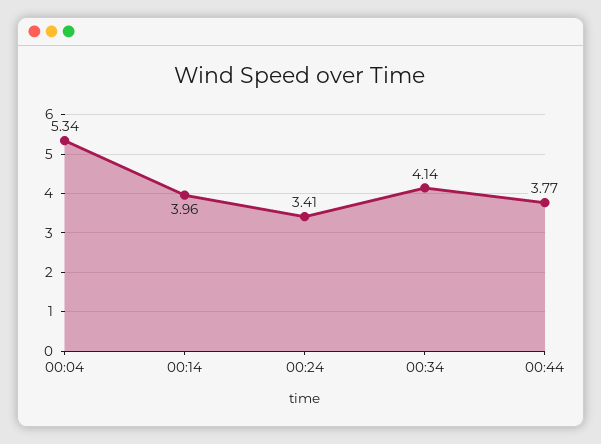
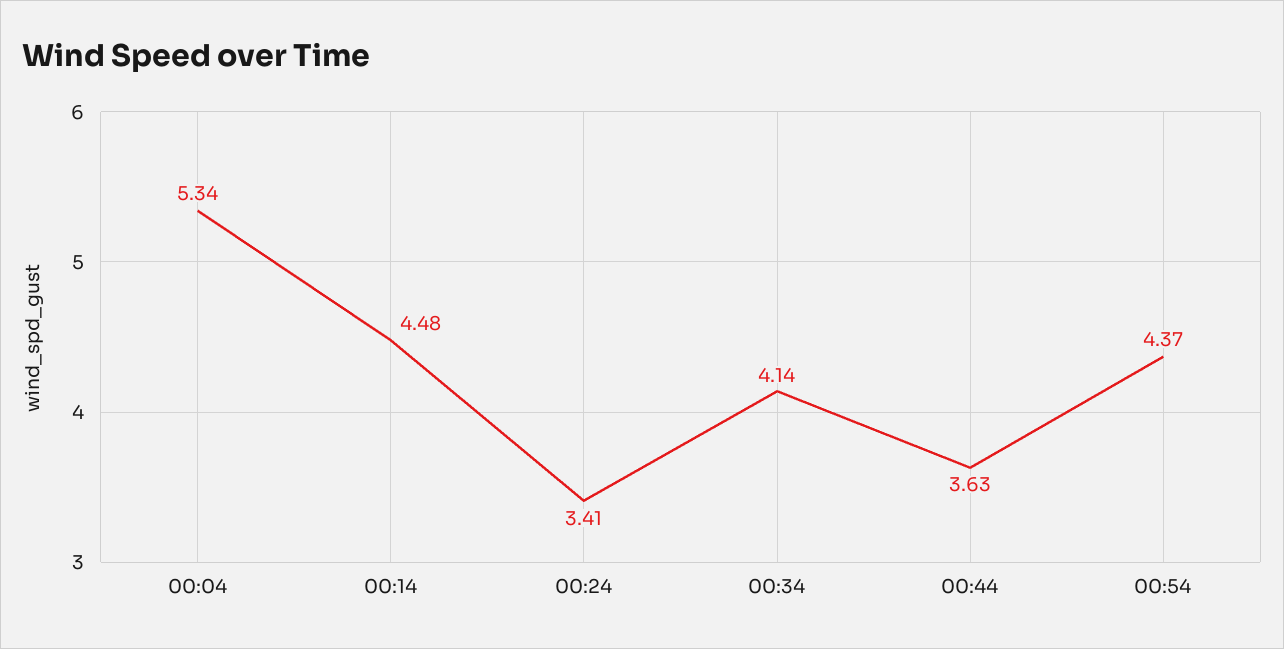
00:14: 3.96 -> 4.48
00:44: 3.77 -> 3.63
00:54: none -> 4.37

